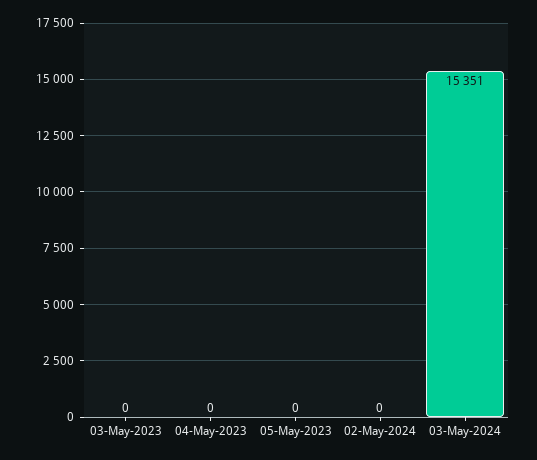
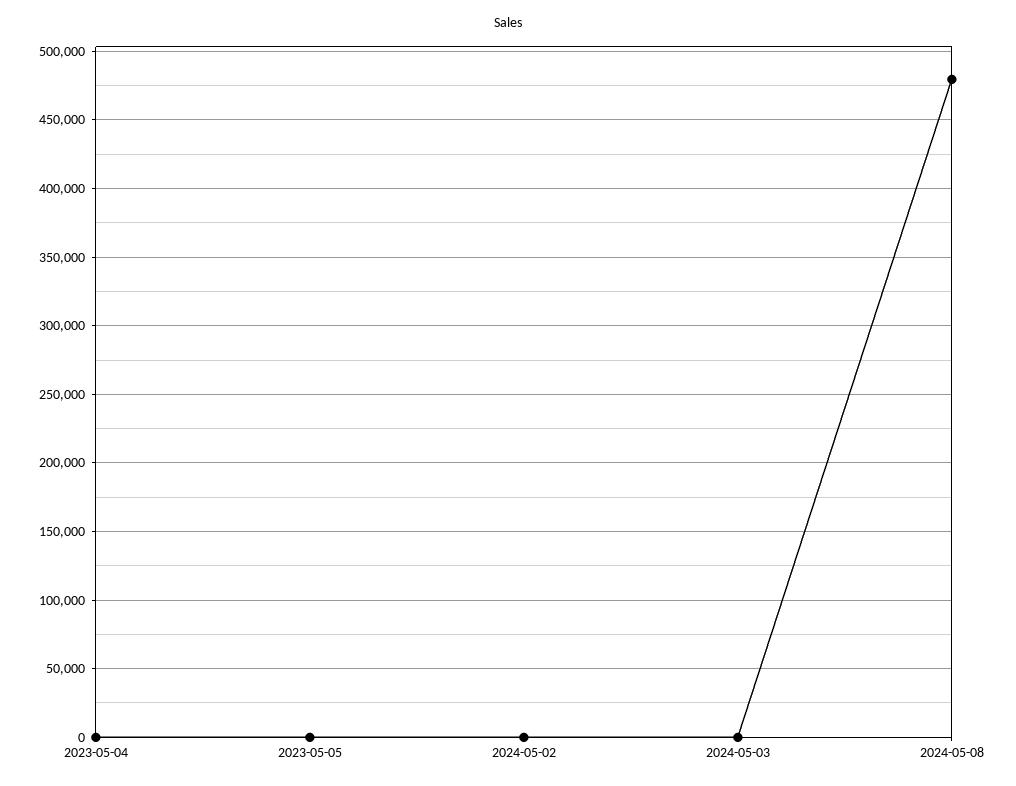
03-May-2023: 0 -> none
03-May-2024: 15351 -> 0
2024-05-08: none -> 480000

